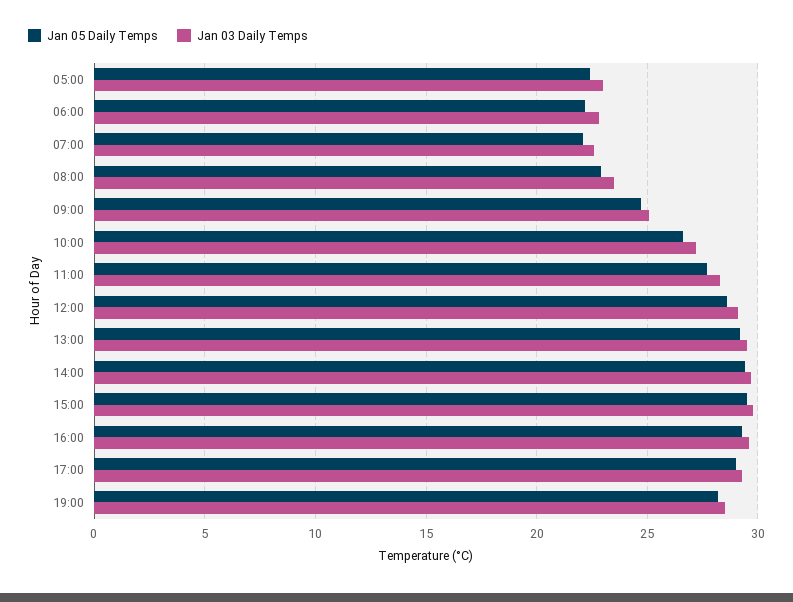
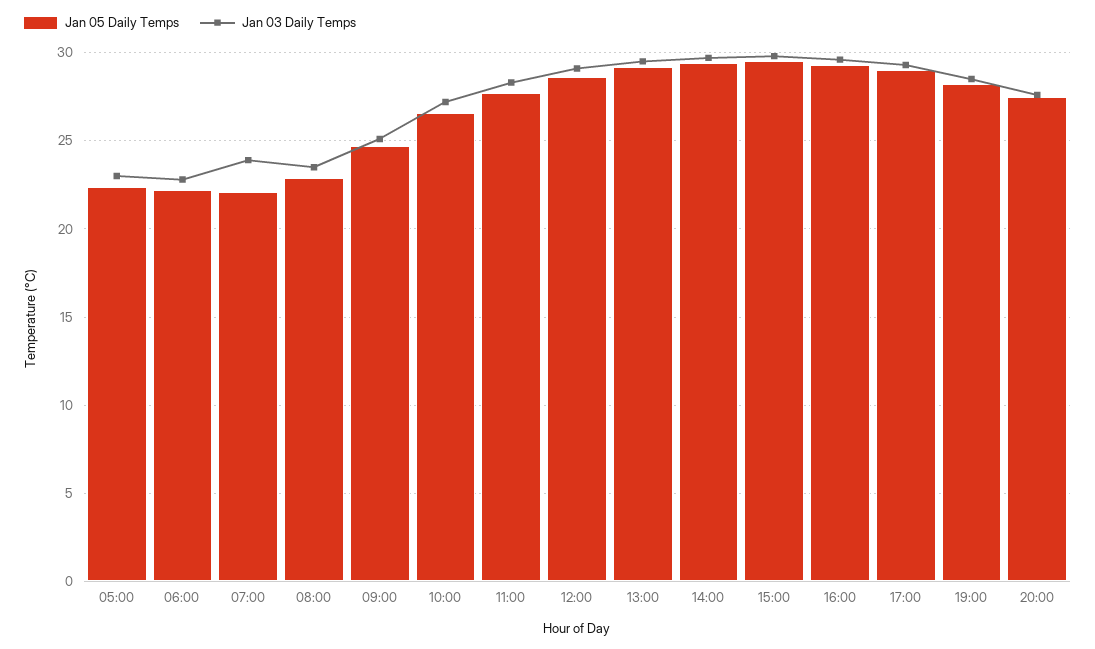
Jan 03 Daily Temps, 07:00: 22.5 -> 24
Jan 05 Daily Temps, 20:00: none -> 27.5
Jan 03 Daily Temps, 20:00: none -> 27.5

